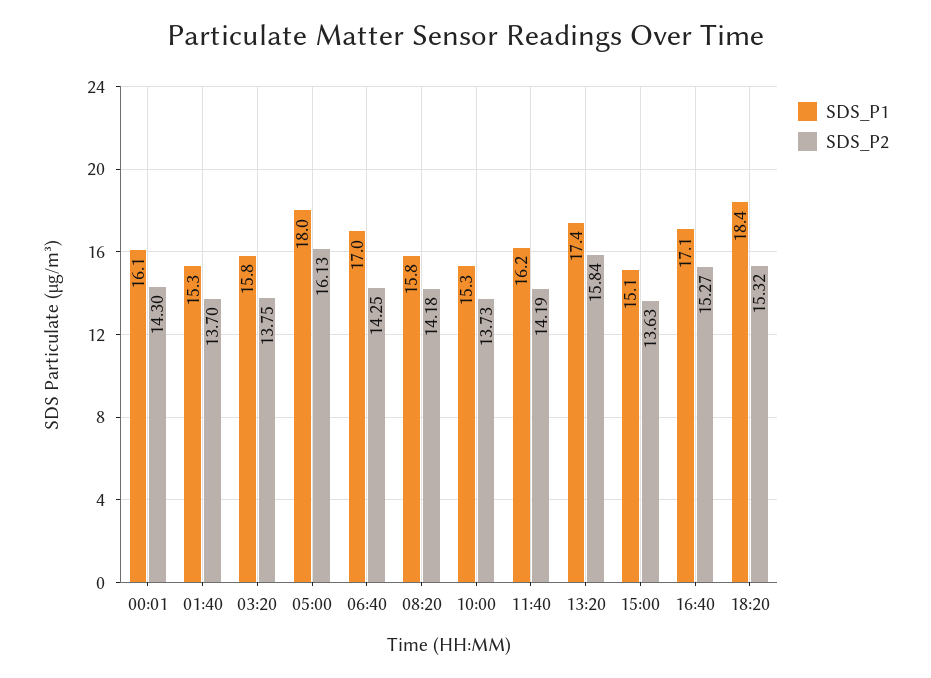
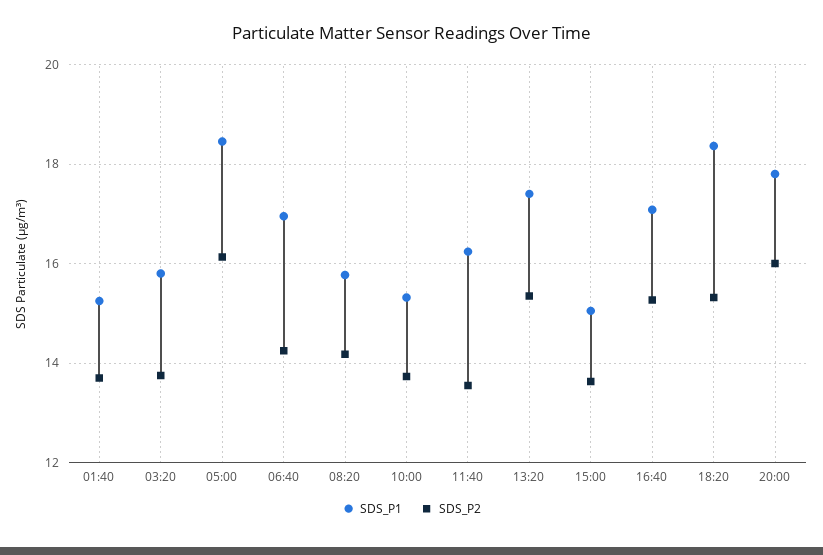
SDS_P1, 00:01: 16.1 -> none
SDS_P2, 00:01: 14.3 -> none
SDS_P1, 05:00: 18 -> 18.4
SDS_P2, 11:40: 14.19 -> 13.6
SDS_P2, 13:20: 15.84 -> 15.4
SDS_P1, 20:00: none -> 17.8
SDS_P2, 20:00: none -> 16

